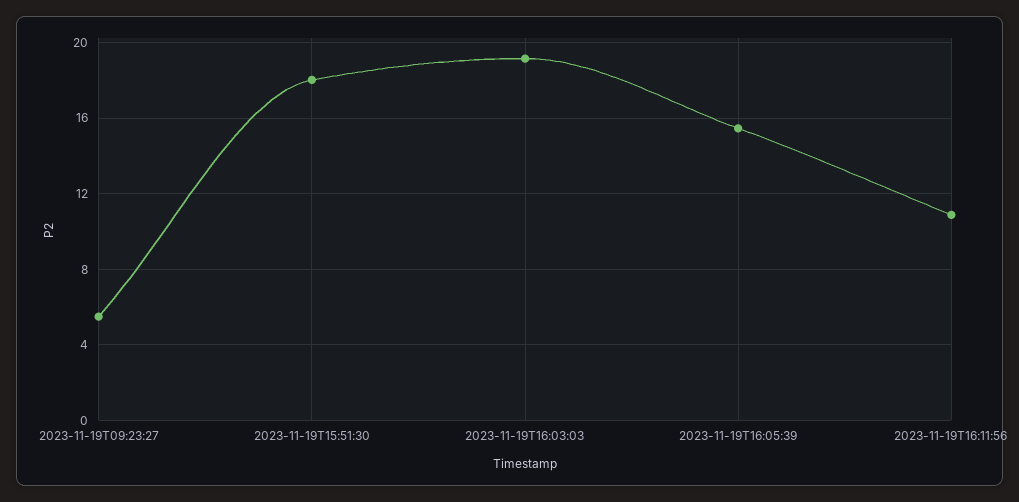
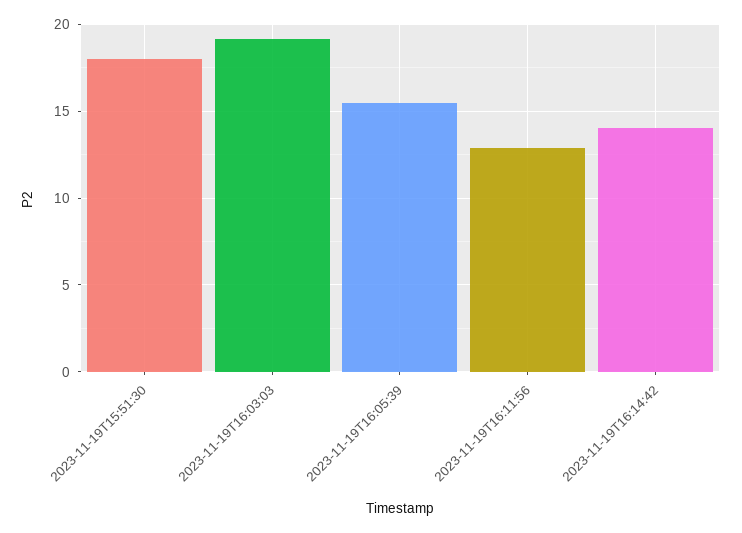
2023-11-19T09:23:27: 5.5 -> none
2023-11-19T16:11:56: 11 -> 13
2023-11-19T16:14:42: none -> 14

